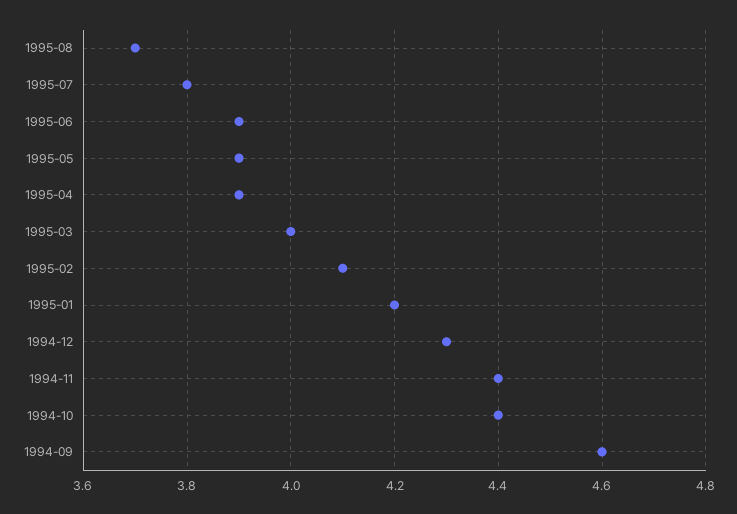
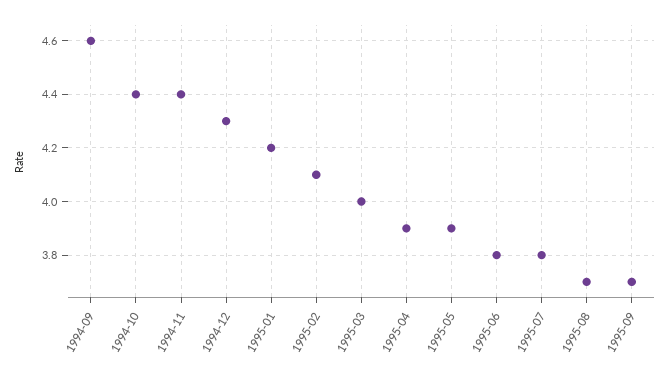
1995-06: 3.9 -> 3.8
1995-09: none -> 3.7

